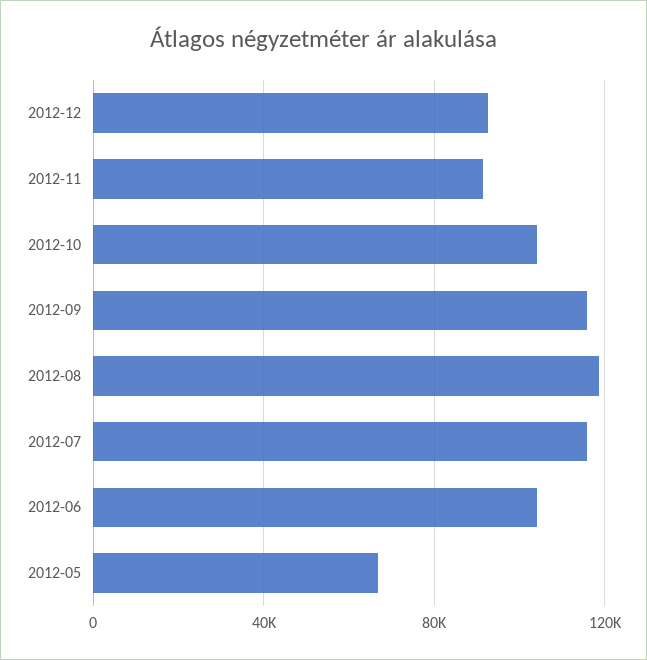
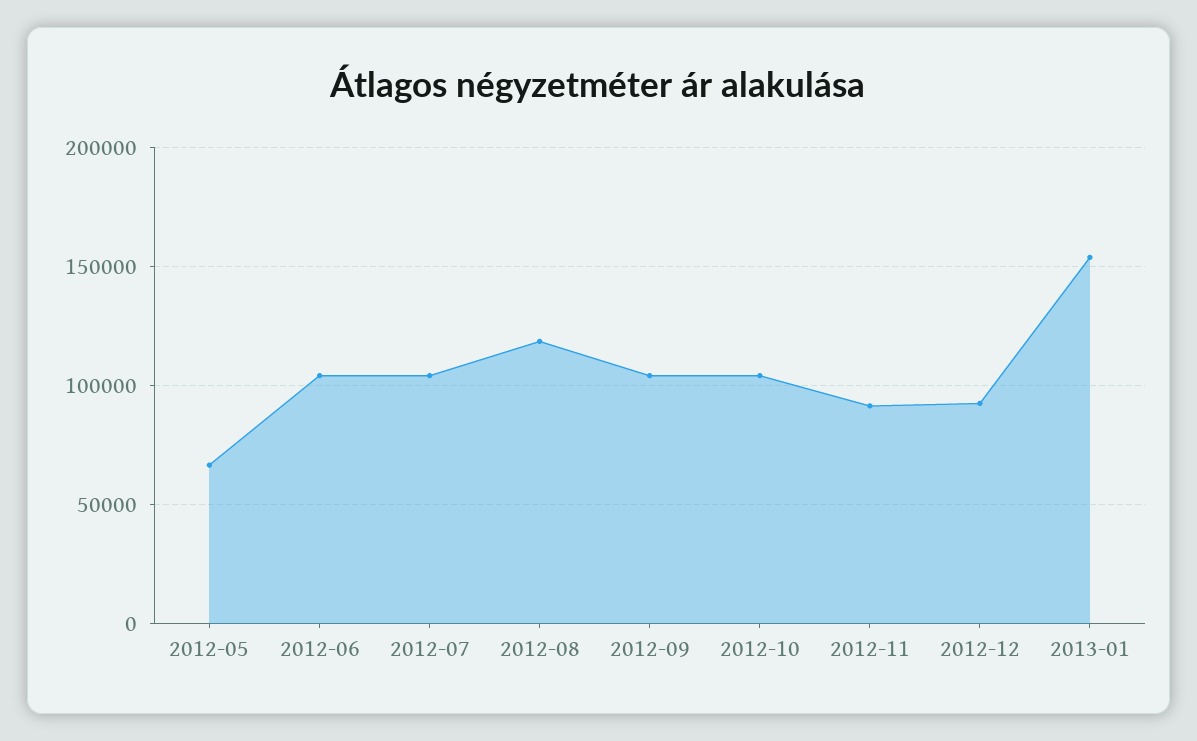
2012-09: 115000 -> 105000
2012-07: 115000 -> 105000
2013-01: none -> 155000

